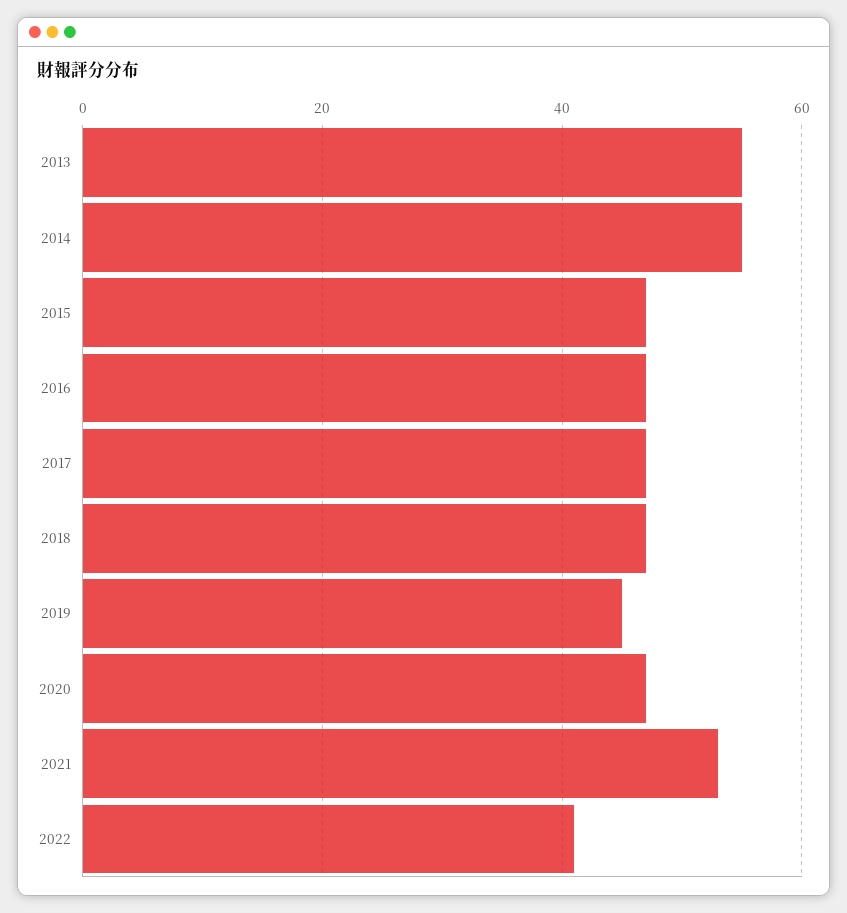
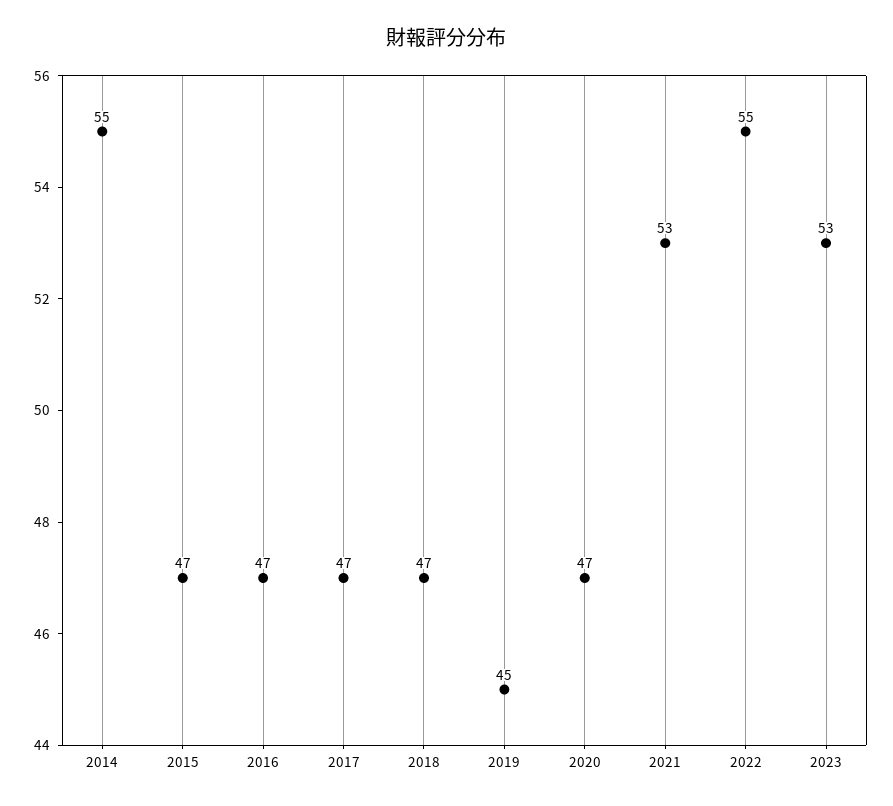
2013: 55 -> none
2022: 40 -> 55
2023: none -> 53

